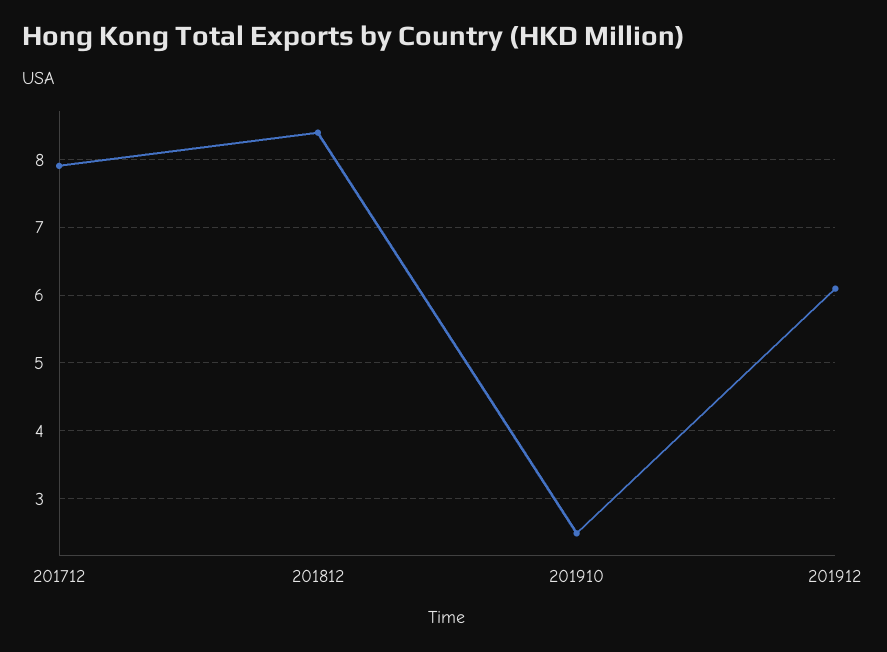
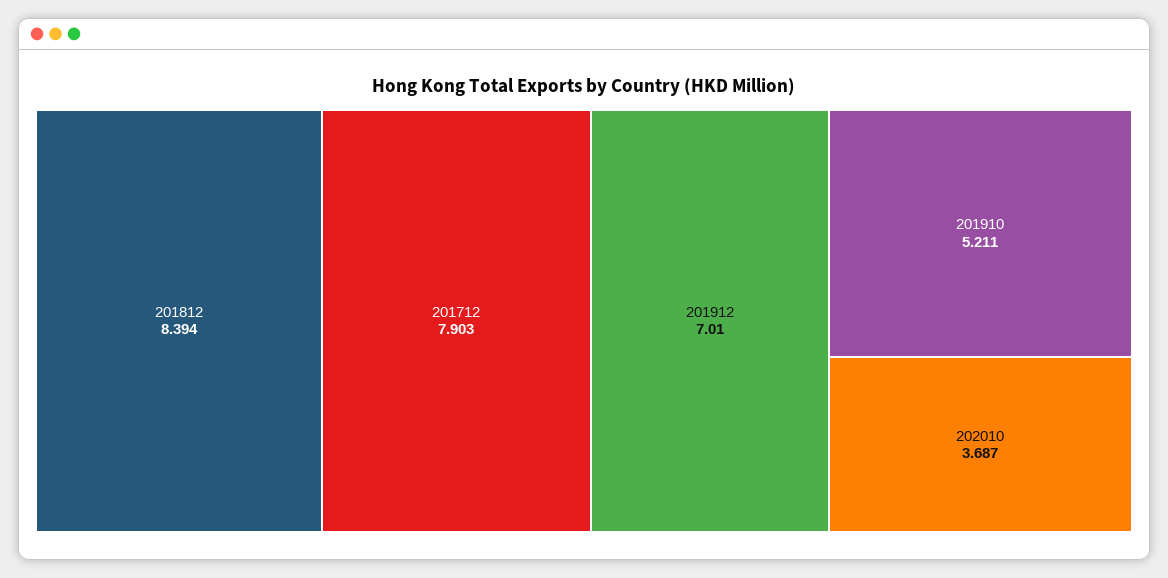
201910: 2.5 -> 5.211
201912: 6.1 -> 7.01
202010: none -> 3.687

